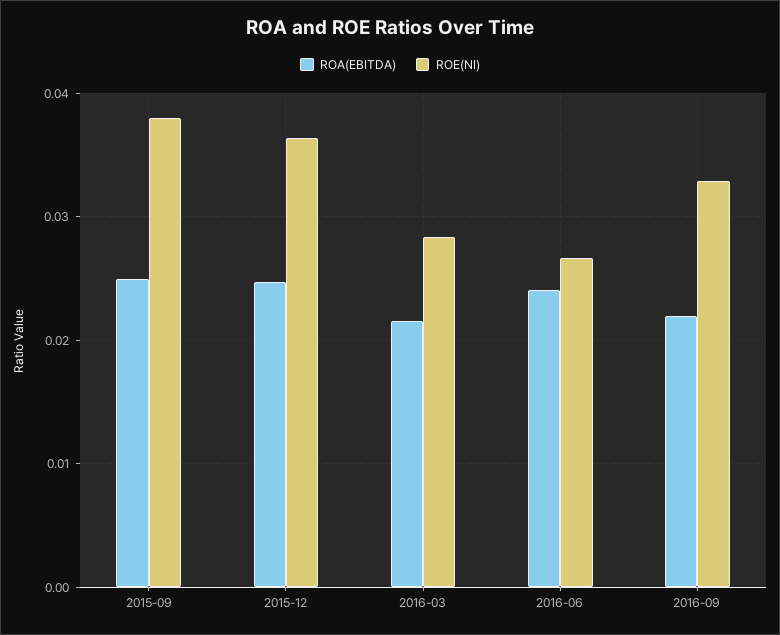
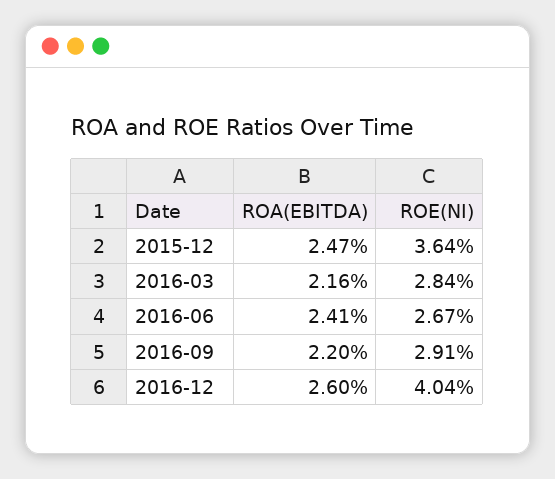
ROA(EBITDA), 2015-09: 0.025 -> none
ROE(NI), 2015-09: 0.038 -> none
ROE(NI), 2016-09: 0.033 -> 0.0291
ROA(EBITDA), 2016-12: none -> 0.026
ROE(NI), 2016-12: none -> 0.0404

